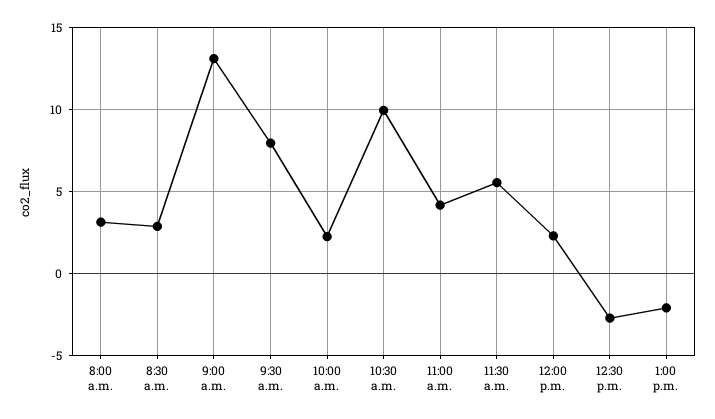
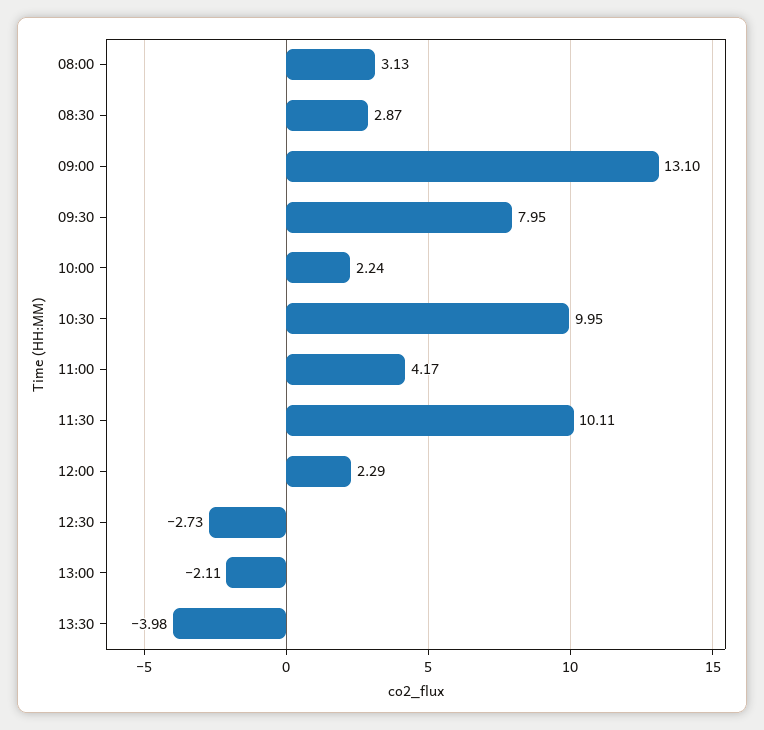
11:30 a.m.: 5.5 -> 10.11
13:30: none -> -3.98

